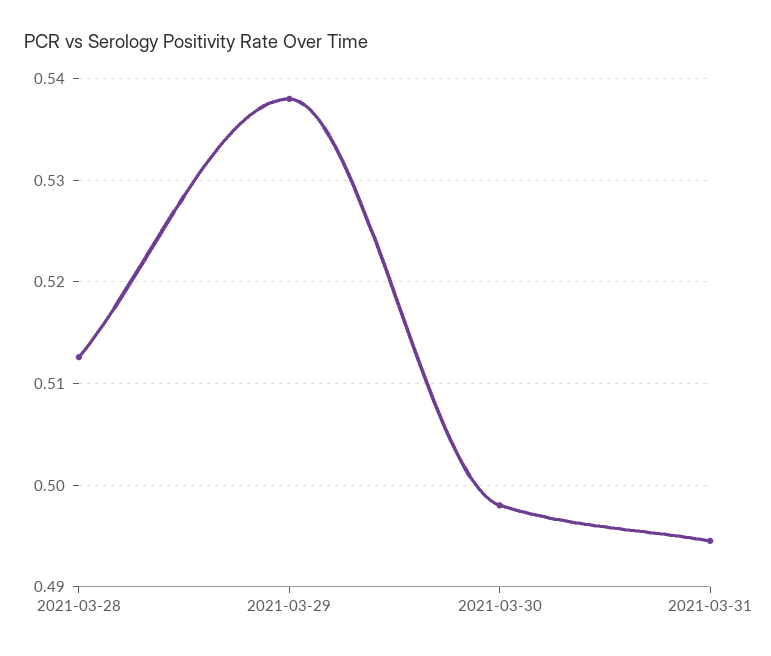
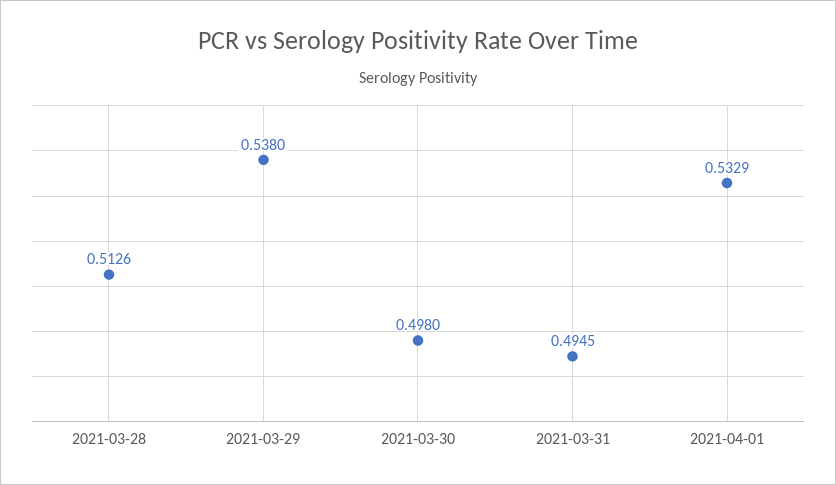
2021-04-01: none -> 0.5329

